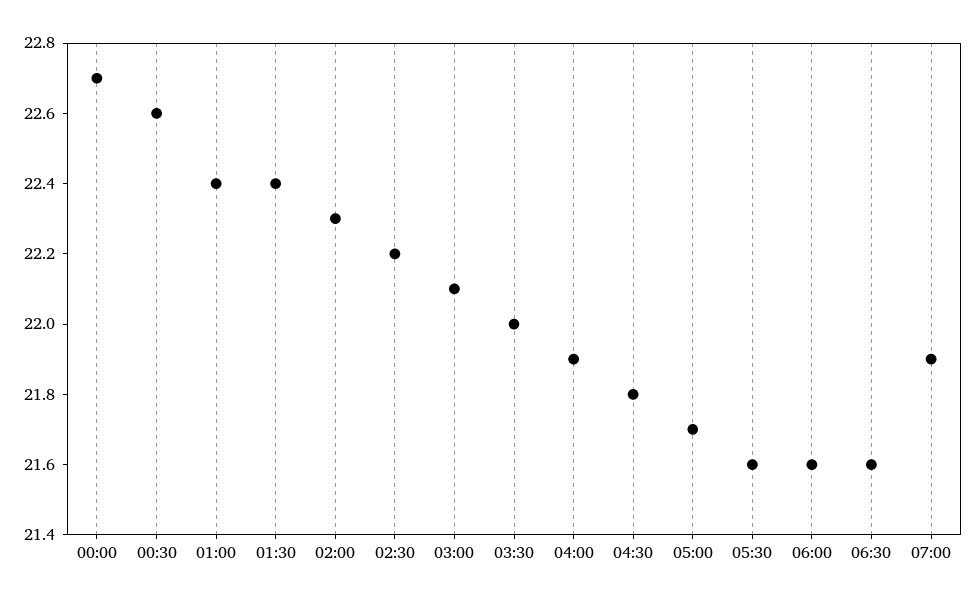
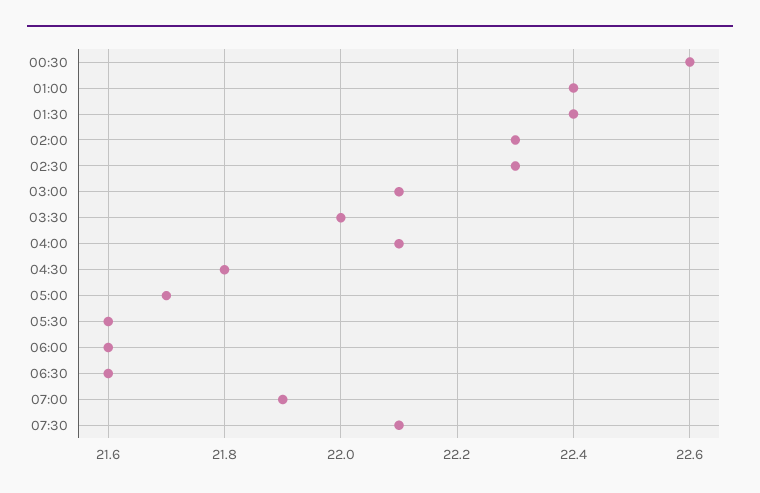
00:00: 22.7 -> none
02:30: 22.2 -> 22.3
04:00: 21.9 -> 22.1
07:30: none -> 22.1

